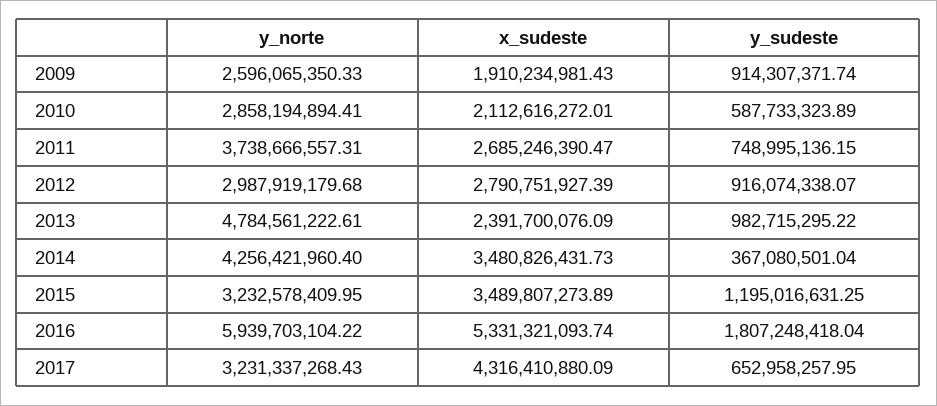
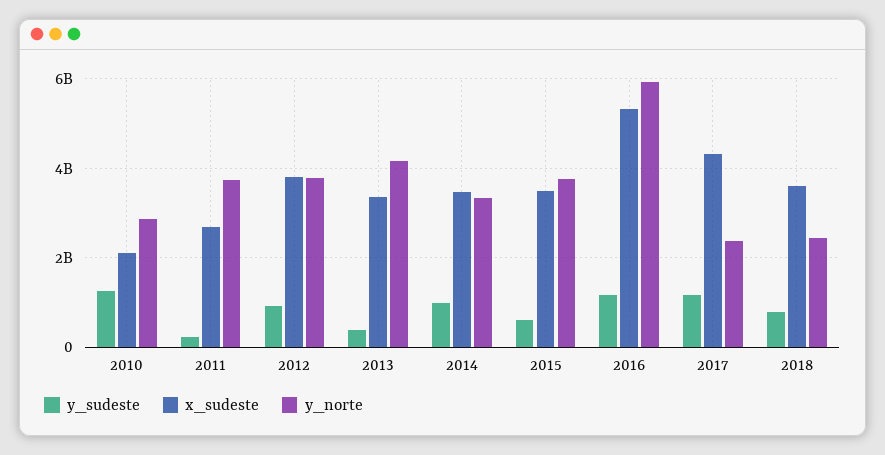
y_norte, 2009: 2596065350.33 -> none
x_sudeste, 2009: 1910234981.43 -> none
y_sudeste, 2009: 914307371.74 -> none
y_sudeste, 2010: 587733323.89 -> 1200000000
y_sudeste, 2011: 748995136.15 -> 200000000
y_norte, 2012: 2987919179.68 -> 3800000000
x_sudeste, 2012: 2790751927.39 -> 3800000000
y_norte, 2013: 4784561222.61 -> 4200000000
x_sudeste, 2013: 2391700076.09 -> 3400000000
y_sudeste, 2013: 982715295.22 -> 400000000
y_norte, 2014: 4256421960.4 -> 3400000000
y_sudeste, 2014: 367080501.04 -> 1000000000
y_norte, 2015: 3232578409.95 -> 3800000000
y_sudeste, 2015: 1195016631.25 -> 600000000
y_sudeste, 2016: 1807248418.04 -> 1200000000
y_norte, 2017: 3231337268.43 -> 2400000000
y_sudeste, 2017: 652958257.95 -> 1200000000
y_sudeste, 2018: none -> 800000000
x_sudeste, 2018: none -> 3600000000
y_norte, 2018: none -> 2400000000

